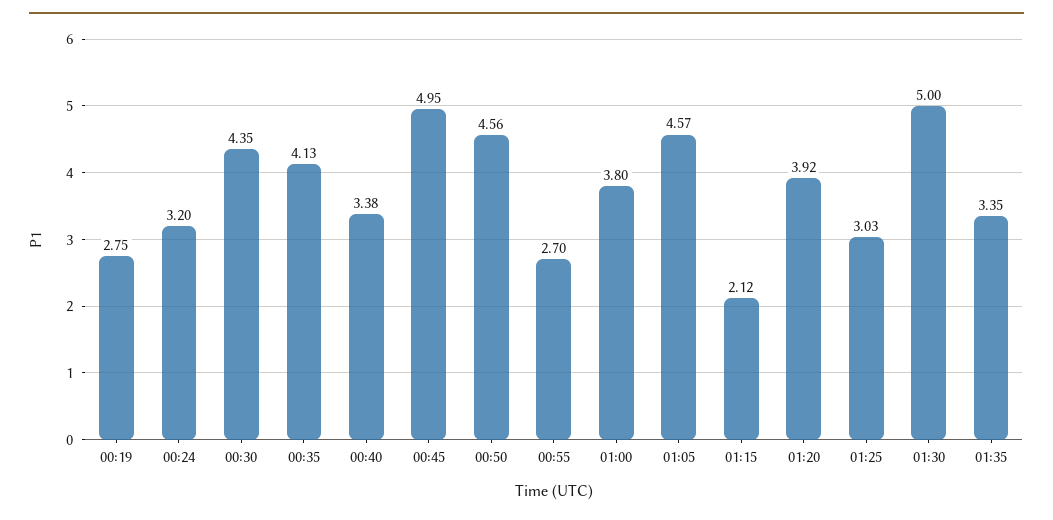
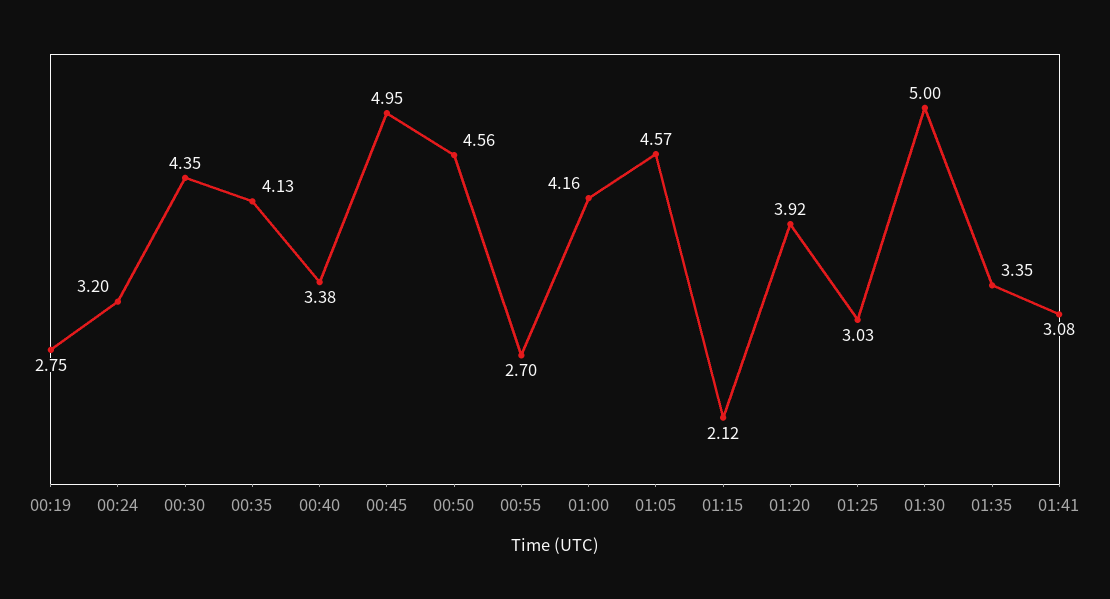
01:00: 3.8 -> 4.16
01:41: none -> 3.08

